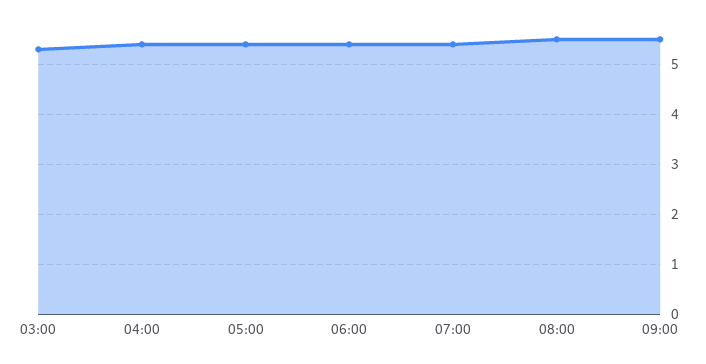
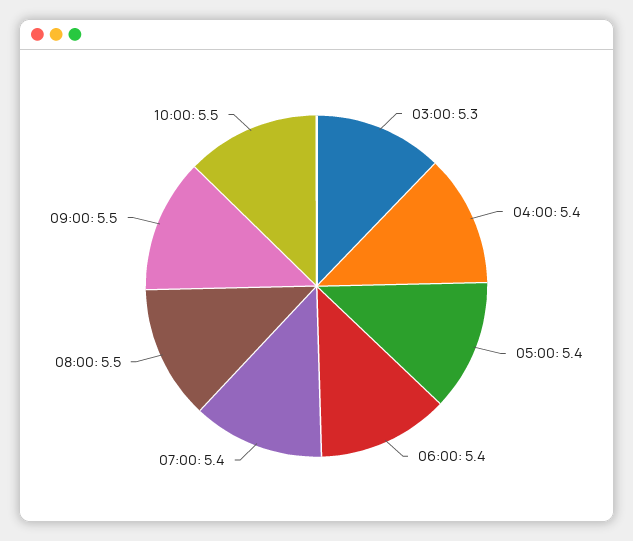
10:00: none -> 5.5

